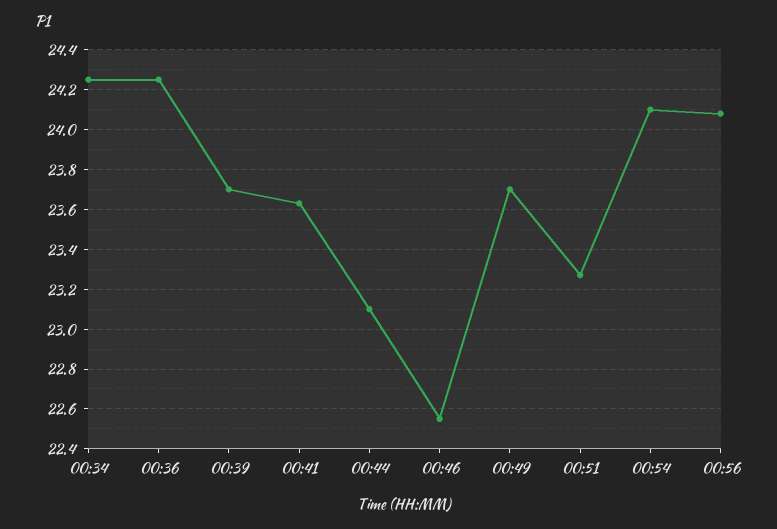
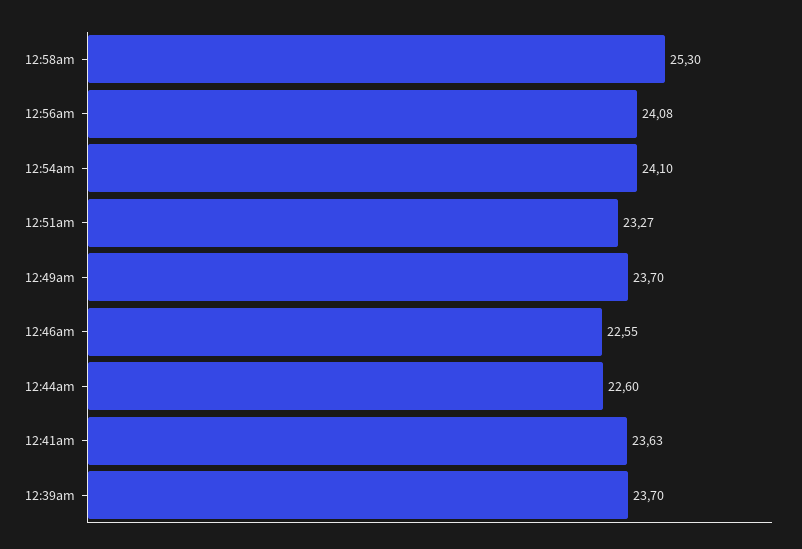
00:34: 24.25 -> none
00:36: 24.25 -> none
00:44: 23.1 -> 22.6
12:58am: none -> 25.3

